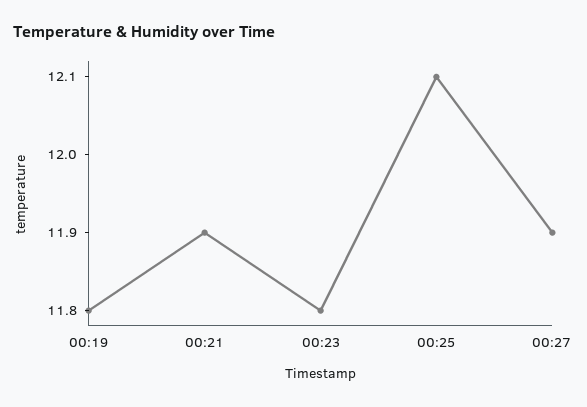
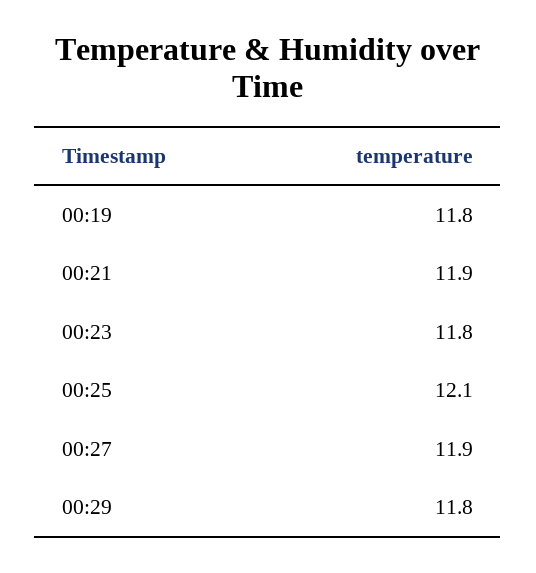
00:29: none -> 11.8

